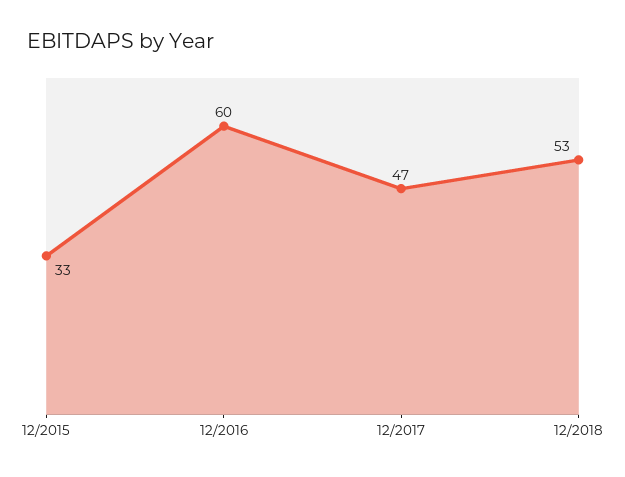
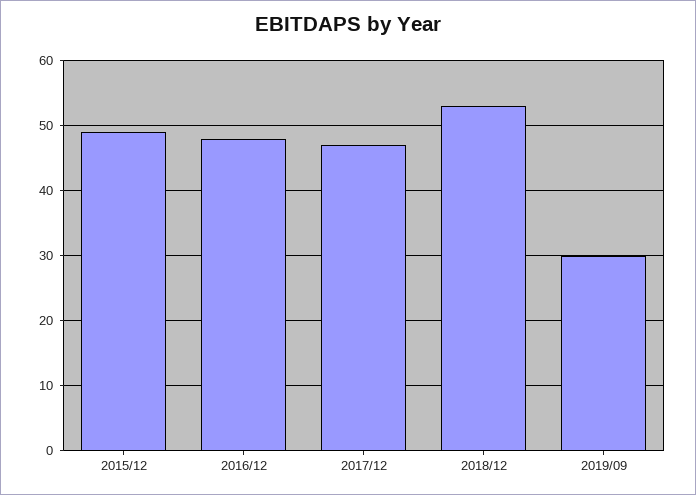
12/2015: 33 -> 49
12/2016: 60 -> 48
2019/09: none -> 30

